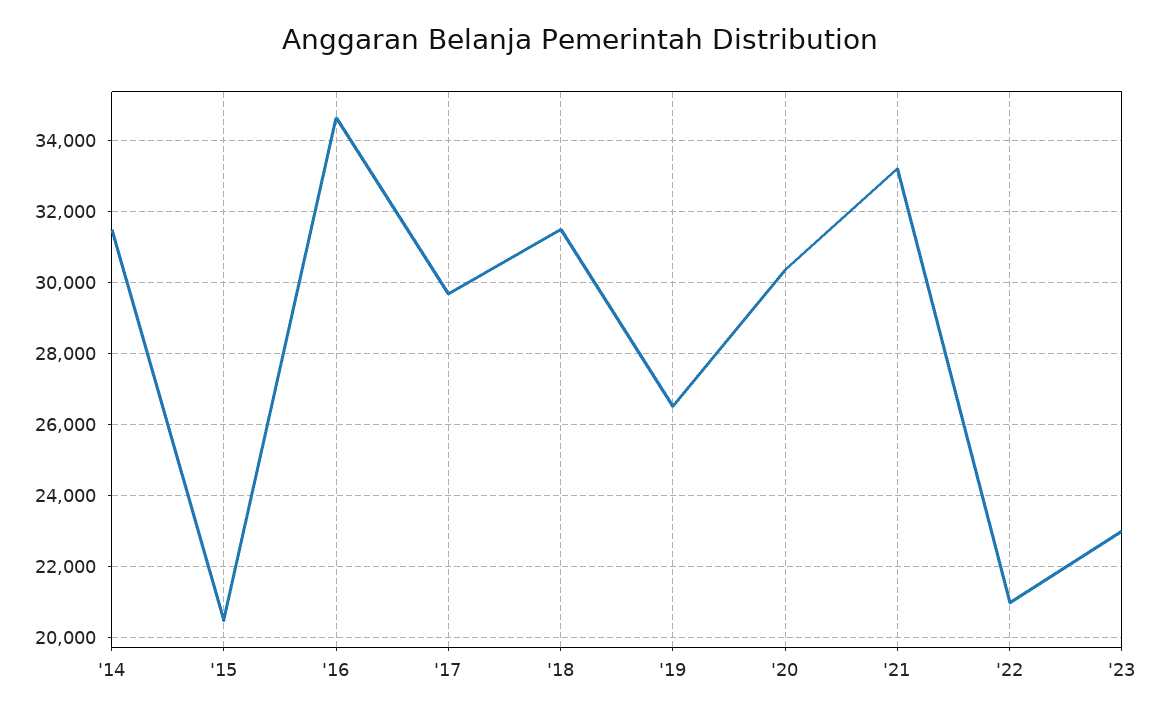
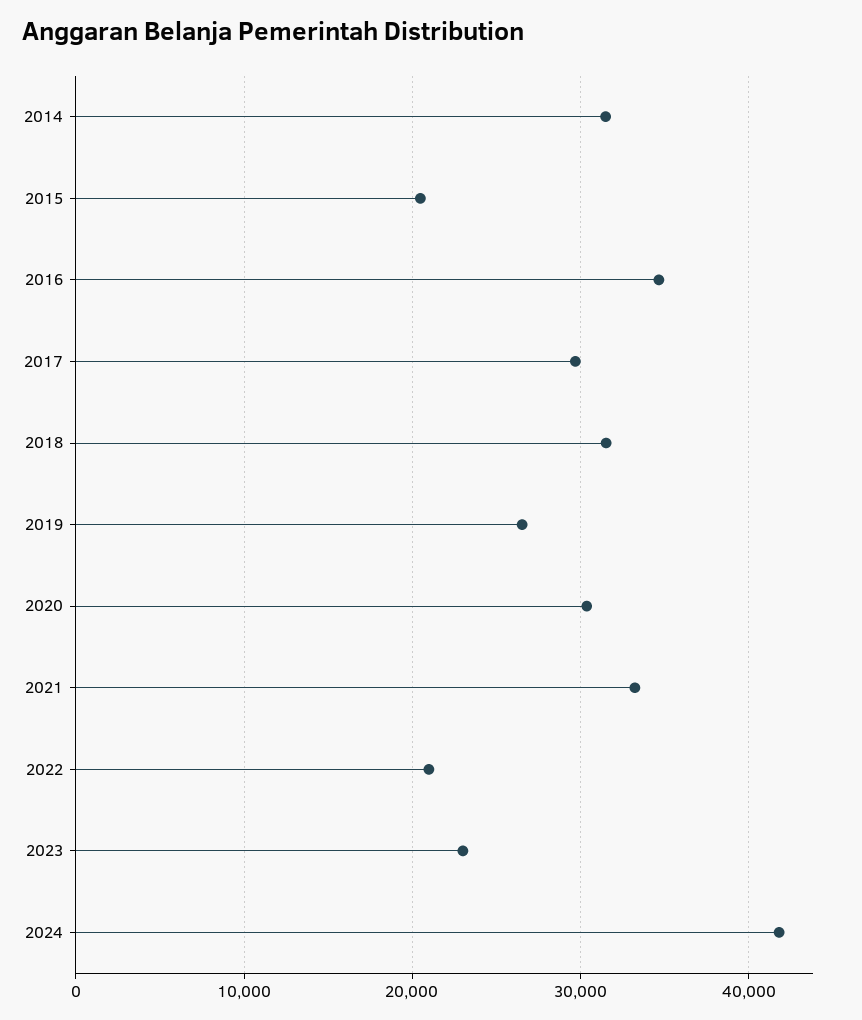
2024: none -> 42000

